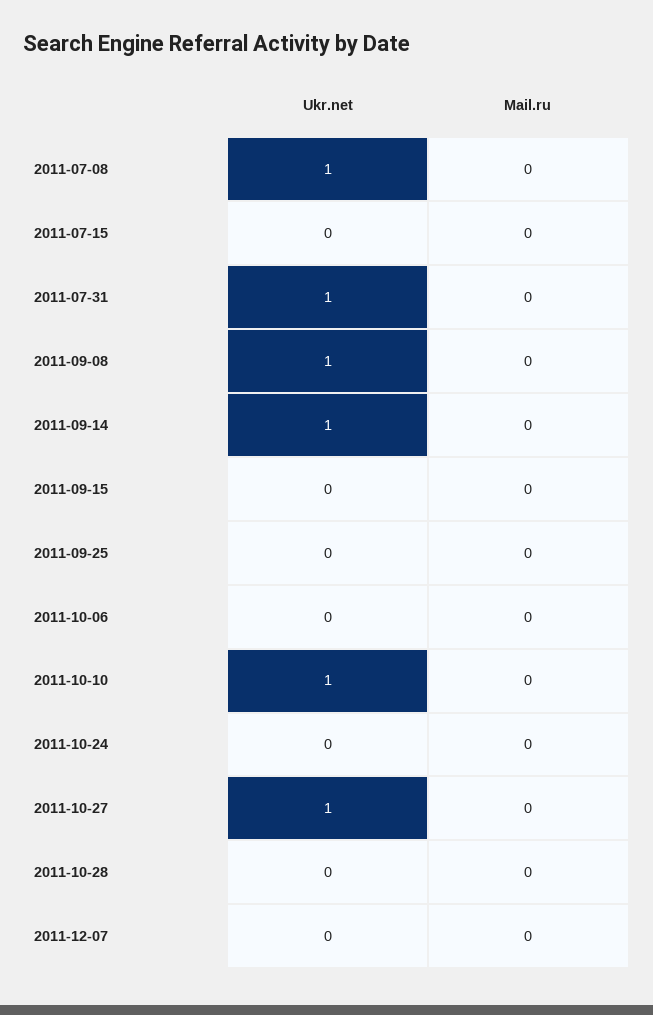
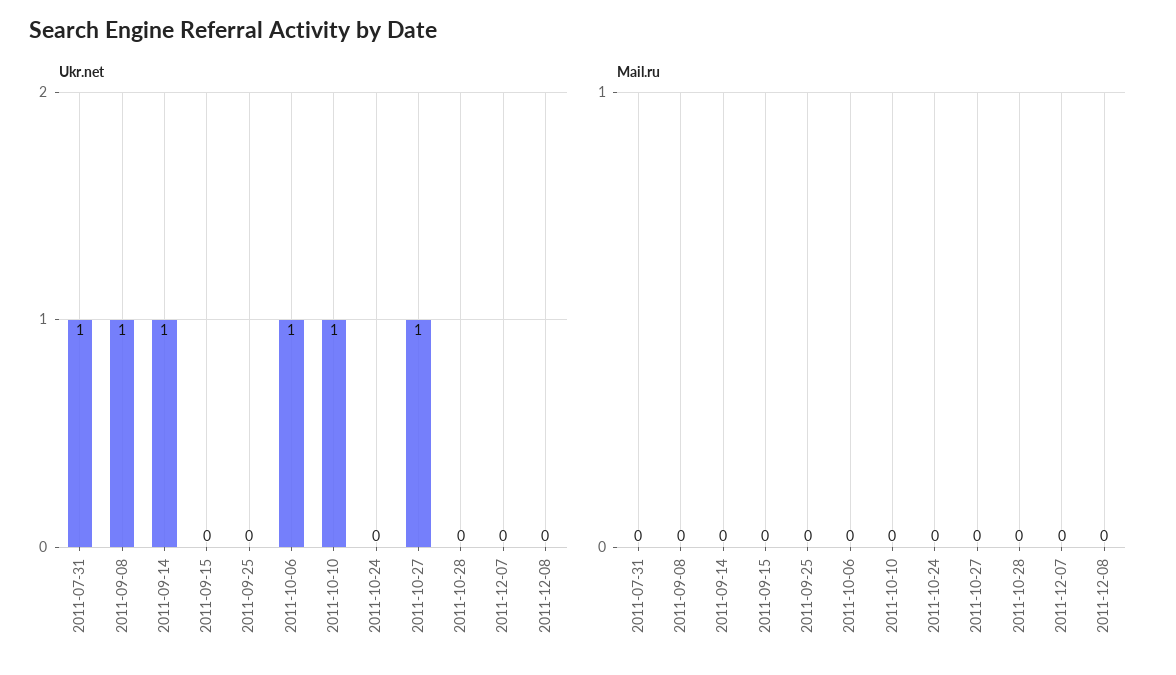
Ukr.net, 2011-07-08: 1 -> none
Mail.ru, 2011-07-08: 0 -> none
Ukr.net, 2011-07-15: 0 -> none
Mail.ru, 2011-07-15: 0 -> none
Ukr.net, 2011-10-06: 0 -> 1
Ukr.net, 2011-12-08: none -> 0
Mail.ru, 2011-12-08: none -> 0

